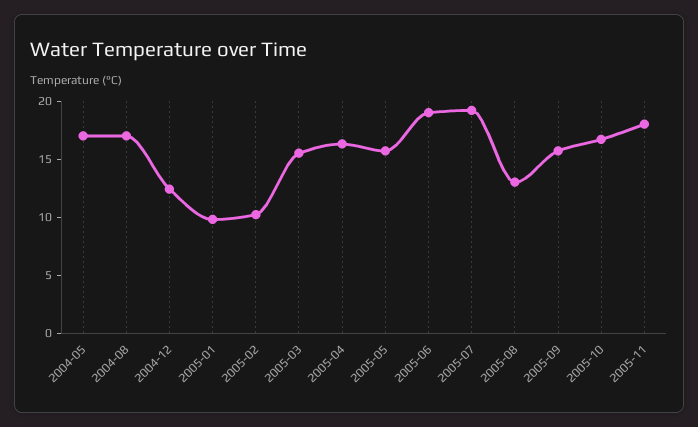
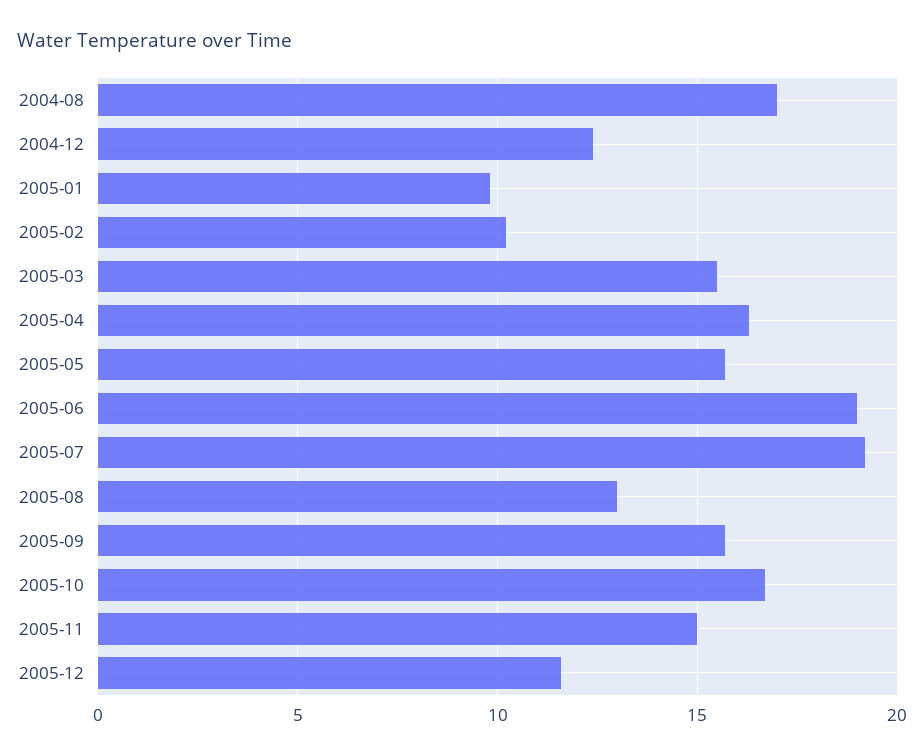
2004-05: 17 -> none
2005-11: 18 -> 15
2005-12: none -> 11.5

